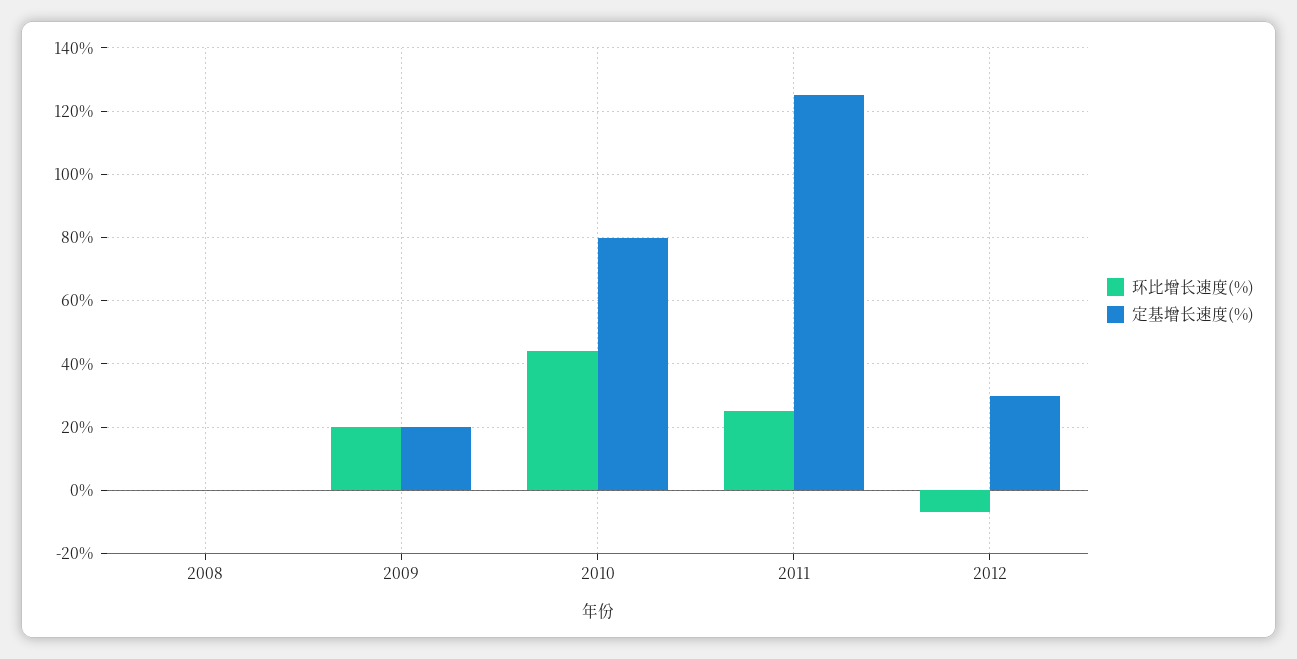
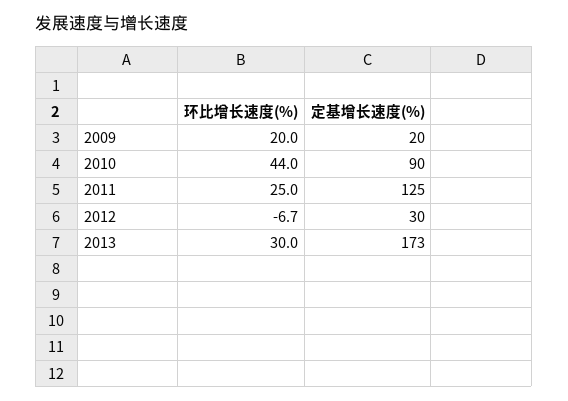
环比增长速度(%), 2008: 0 -> none
定基增长速度(%), 2008: 0 -> none
定基增长速度(%), 2010: 80 -> 90
环比增长速度(%), 2013: none -> 30
定基增长速度(%), 2013: none -> 173

